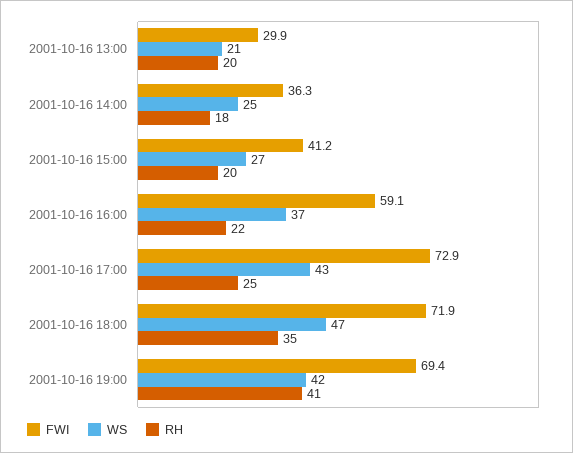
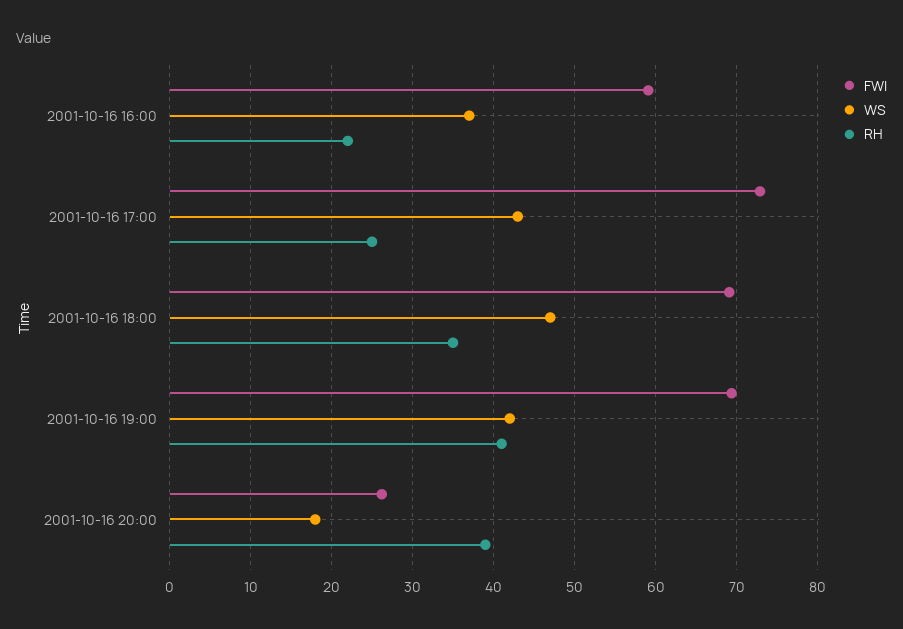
FWI, 2001-10-16 13:00: 29.9 -> none
WS, 2001-10-16 13:00: 21 -> none
RH, 2001-10-16 13:00: 20 -> none
FWI, 2001-10-16 14:00: 36.3 -> none
WS, 2001-10-16 14:00: 25 -> none
RH, 2001-10-16 14:00: 18 -> none
FWI, 2001-10-16 15:00: 41.2 -> none
WS, 2001-10-16 15:00: 27 -> none
RH, 2001-10-16 15:00: 20 -> none
FWI, 2001-10-16 18:00: 71.9 -> 69
FWI, 2001-10-16 20:00: none -> 26
WS, 2001-10-16 20:00: none -> 18
RH, 2001-10-16 20:00: none -> 39

